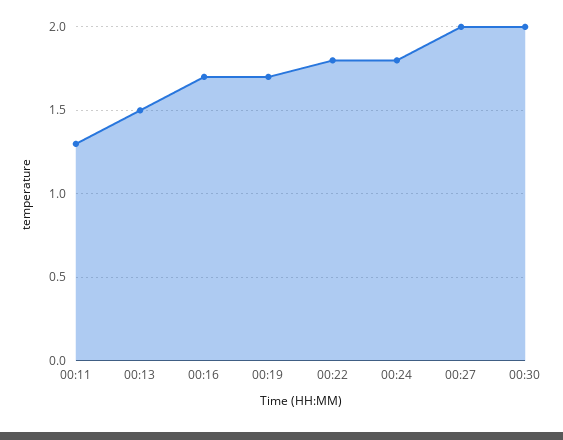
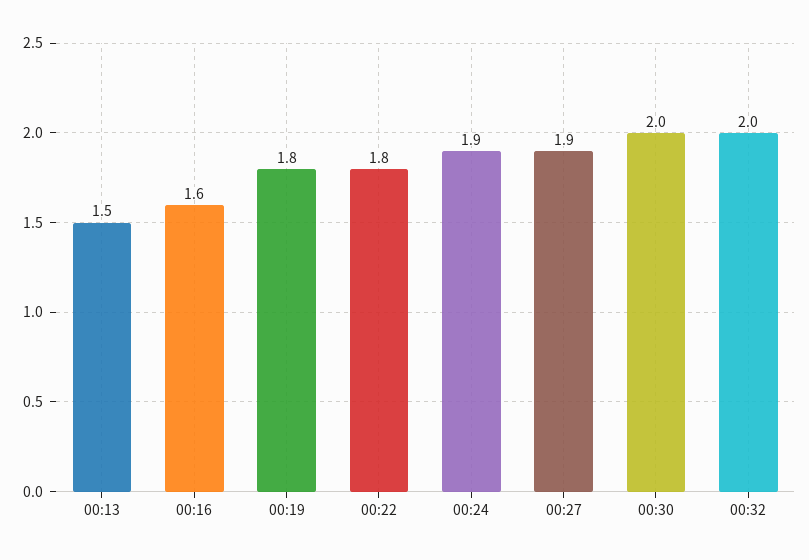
00:11: 1.3 -> none
00:16: 1.7 -> 1.6
00:19: 1.7 -> 1.8
00:24: 1.8 -> 1.9
00:27: 2 -> 1.9
00:32: none -> 2

